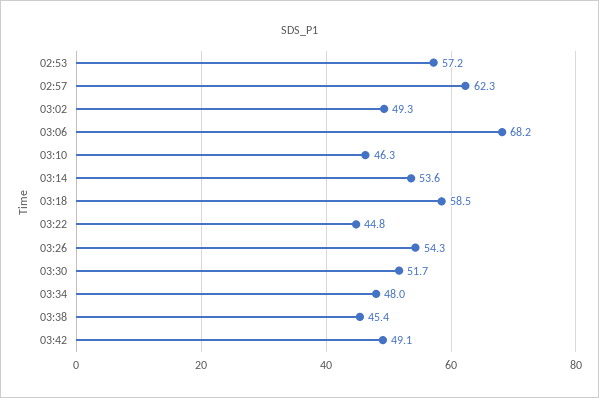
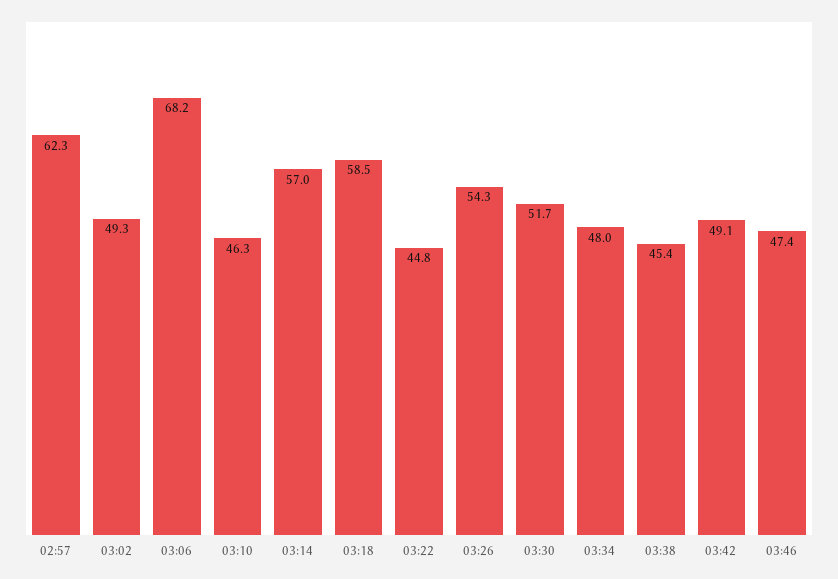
02:53: 57.2 -> none
03:14: 53.6 -> 57
03:46: none -> 47.4

